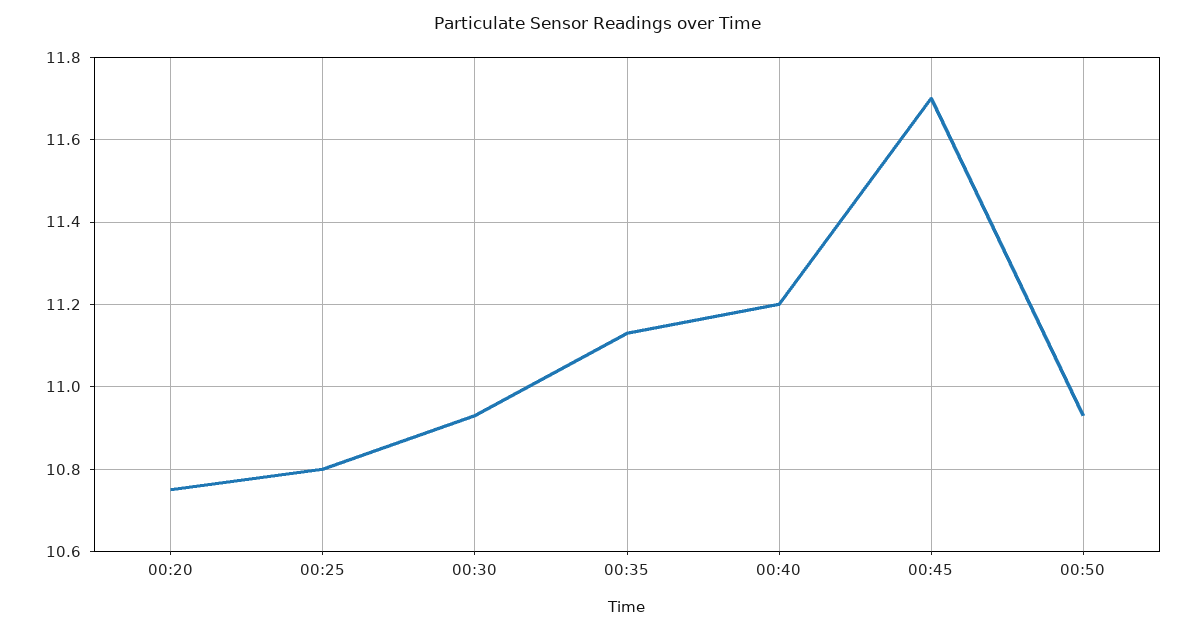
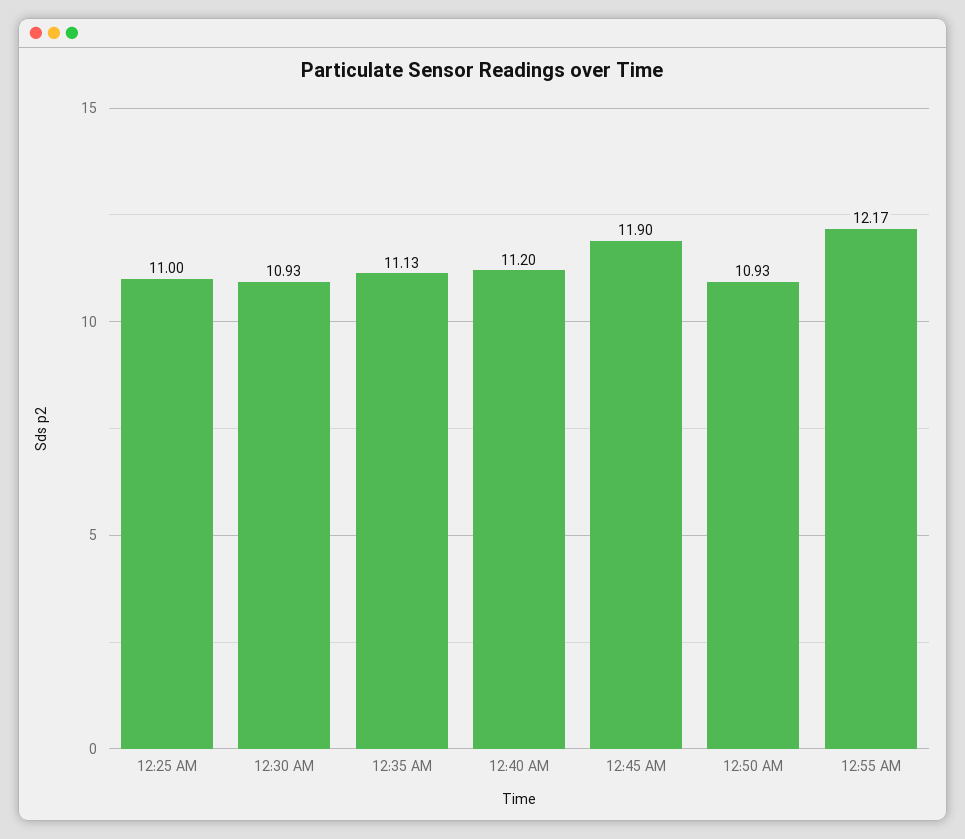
00:20: 10.75 -> none
00:25: 10.8 -> 11
00:45: 11.7 -> 11.9
12:55 AM: none -> 12.17

